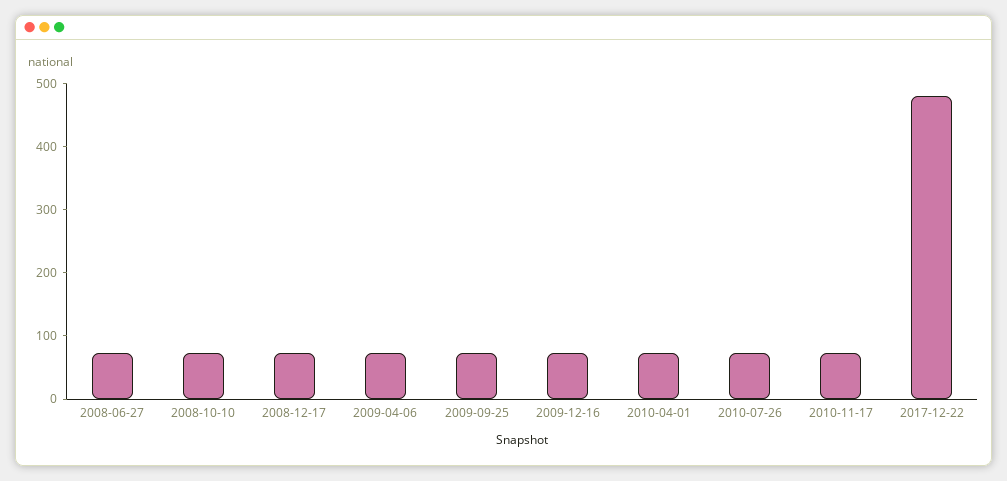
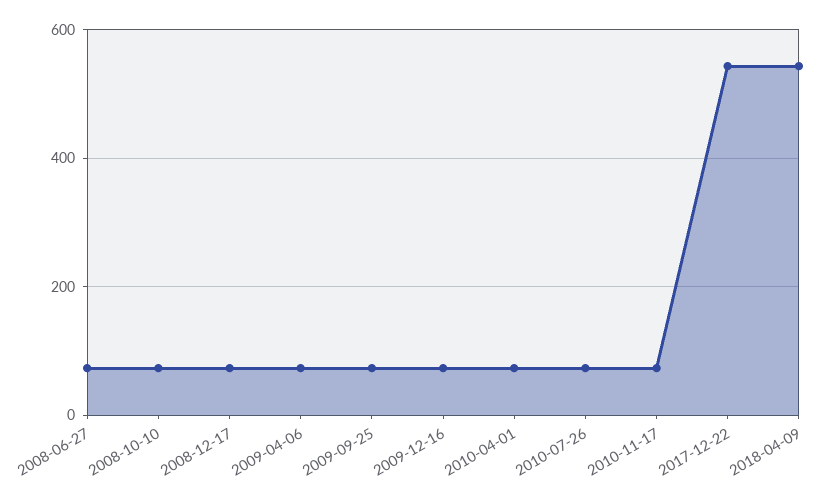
2017-12-22: 480 -> 540
2018-04-09: none -> 540

